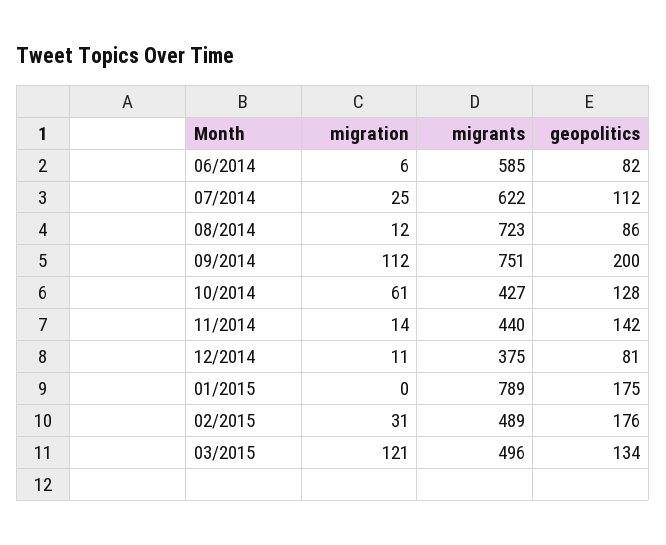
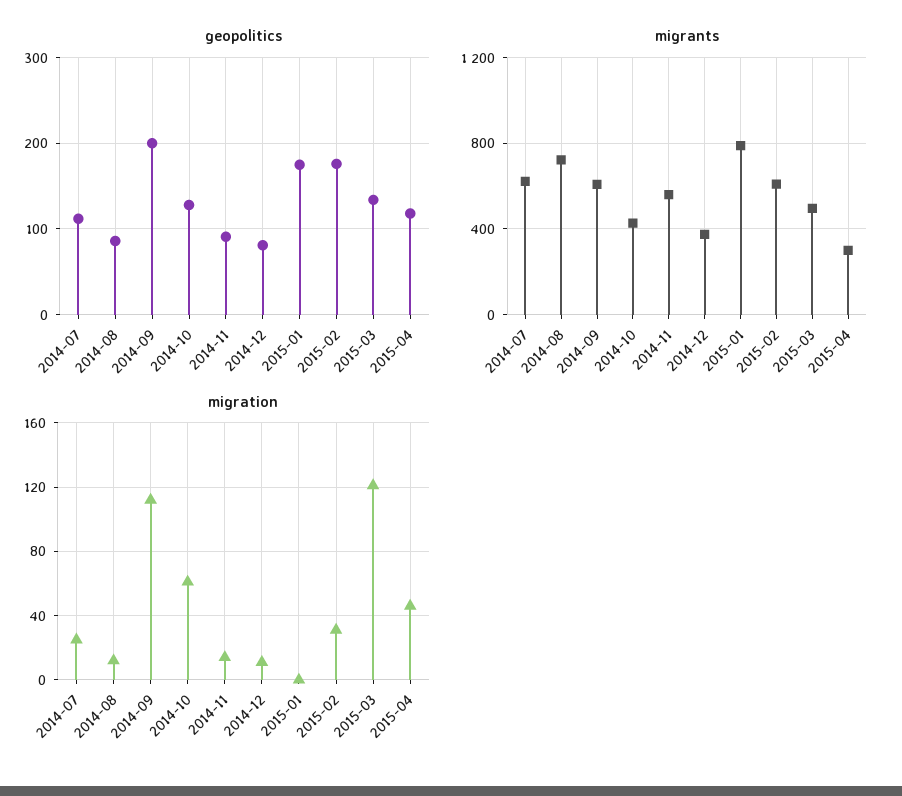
migration, 06/2014: 6 -> none
migrants, 06/2014: 585 -> none
geopolitics, 06/2014: 82 -> none
migrants, 09/2014: 751 -> 600
migrants, 11/2014: 440 -> 550
geopolitics, 11/2014: 142 -> 90
migrants, 02/2015: 489 -> 600
geopolitics, 2015-04: none -> 120
migrants, 2015-04: none -> 300
migration, 2015-04: none -> 45

